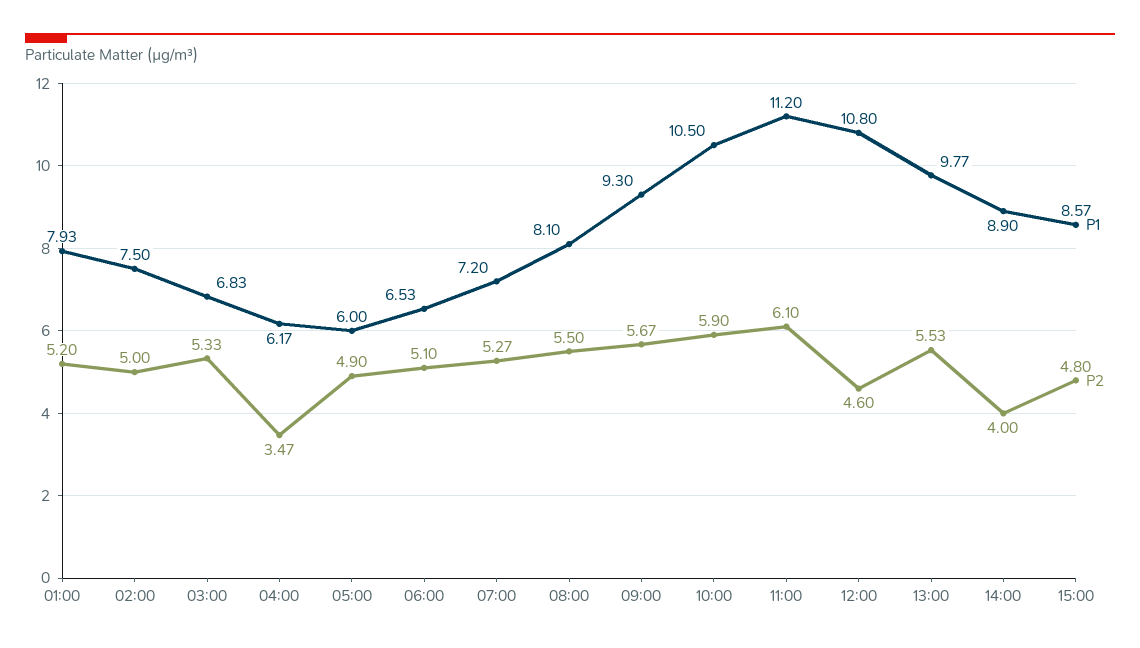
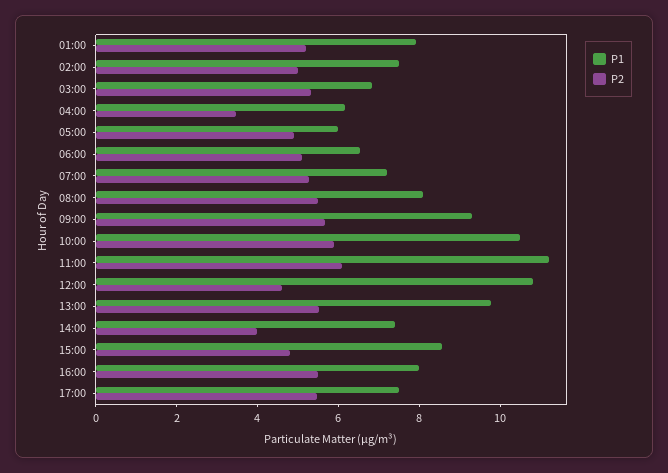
P1, 14:00: 8.9 -> 7.5
P1, 16:00: none -> 8
P2, 16:00: none -> 5.5
P1, 17:00: none -> 7.5
P2, 17:00: none -> 5.5

